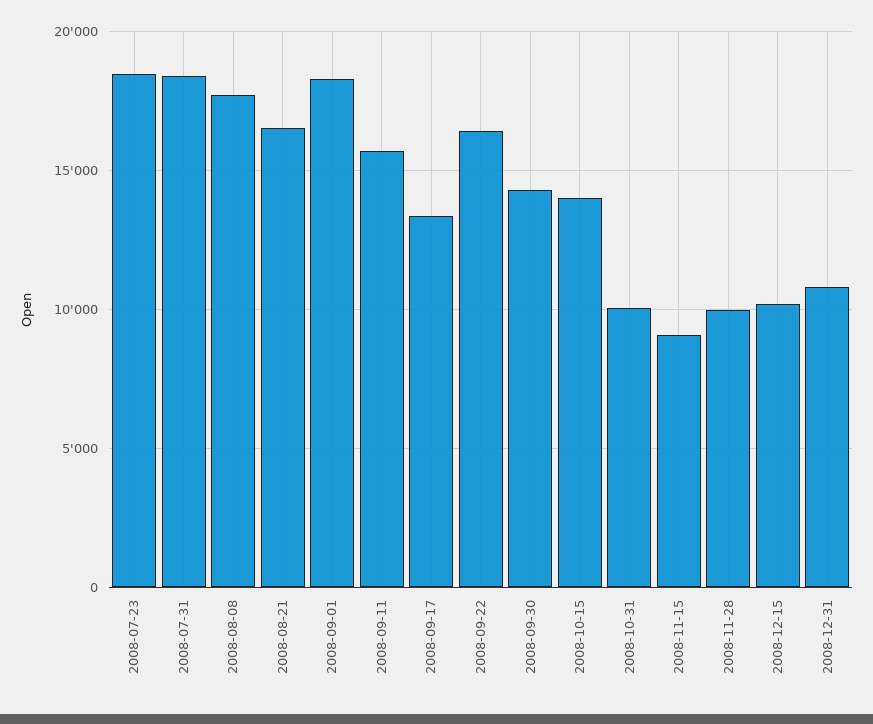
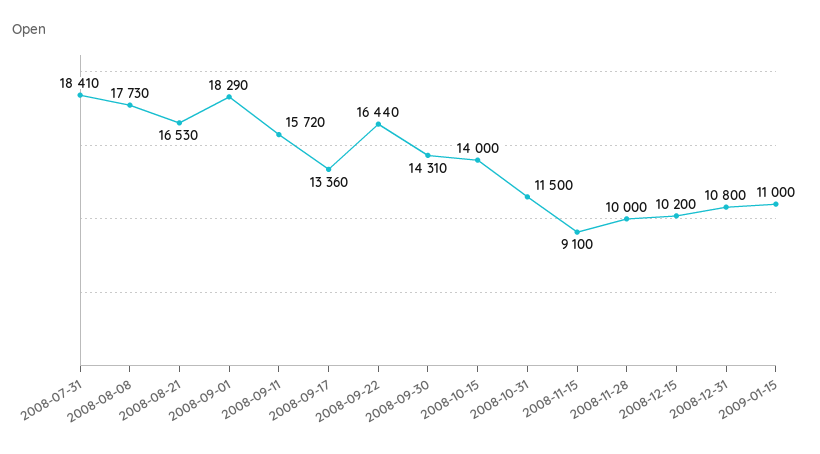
2008-07-23: 18500 -> none
2008-10-31: 10000 -> 11500
2009-01-15: none -> 11000

